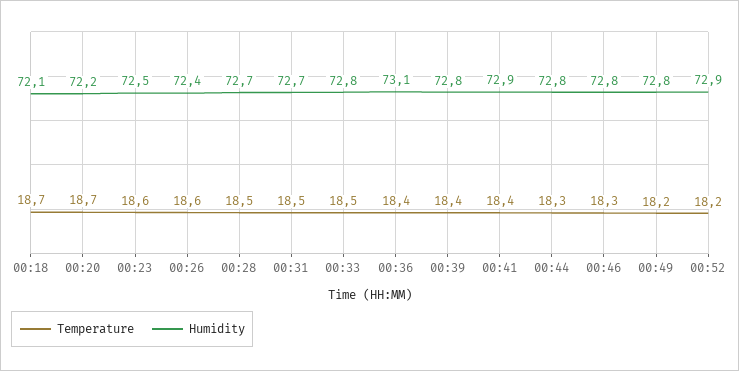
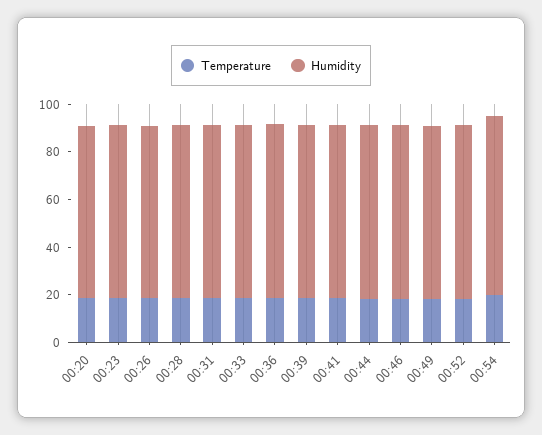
Temperature, 00:18: 18.7 -> none
Humidity, 00:18: 72.1 -> none
Temperature, 00:54: none -> 20
Humidity, 00:54: none -> 75

